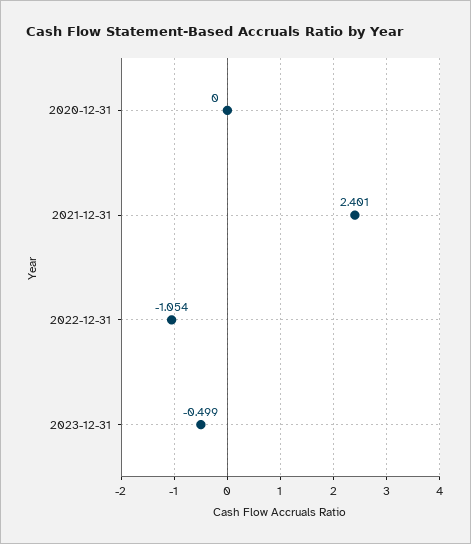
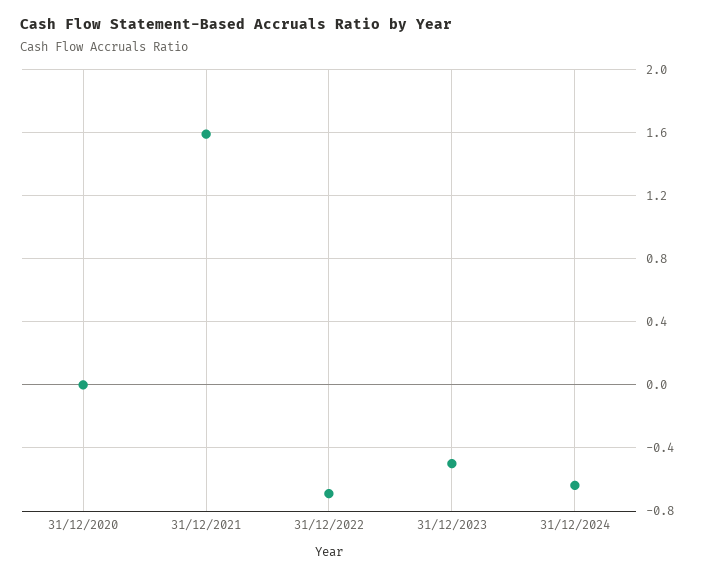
2021-12-31: 2.401 -> 1.6
2022-12-31: -1.054 -> -0.7
31/12/2024: none -> -0.65

